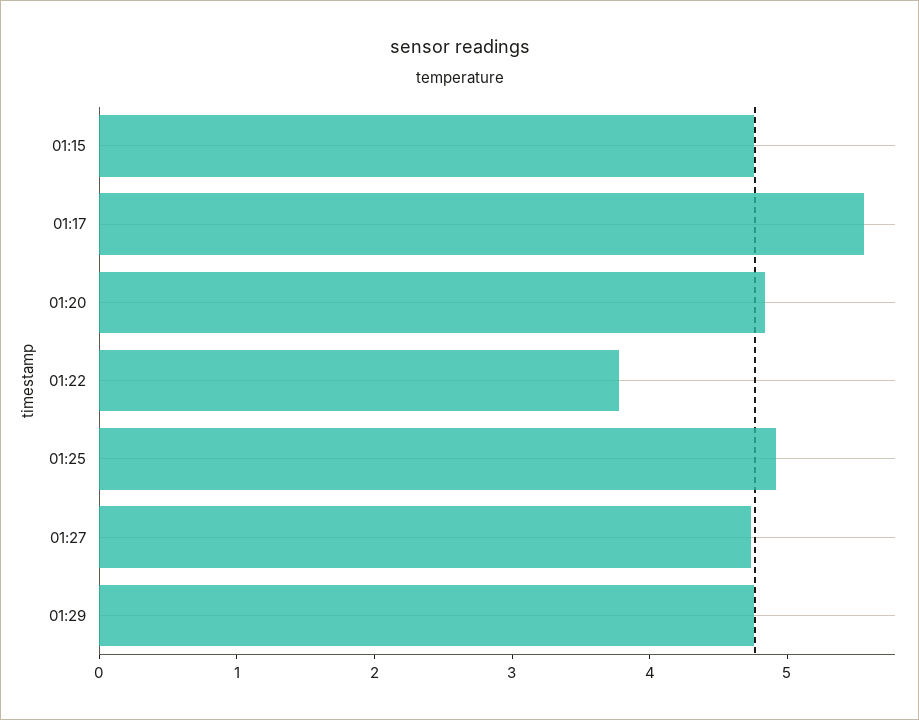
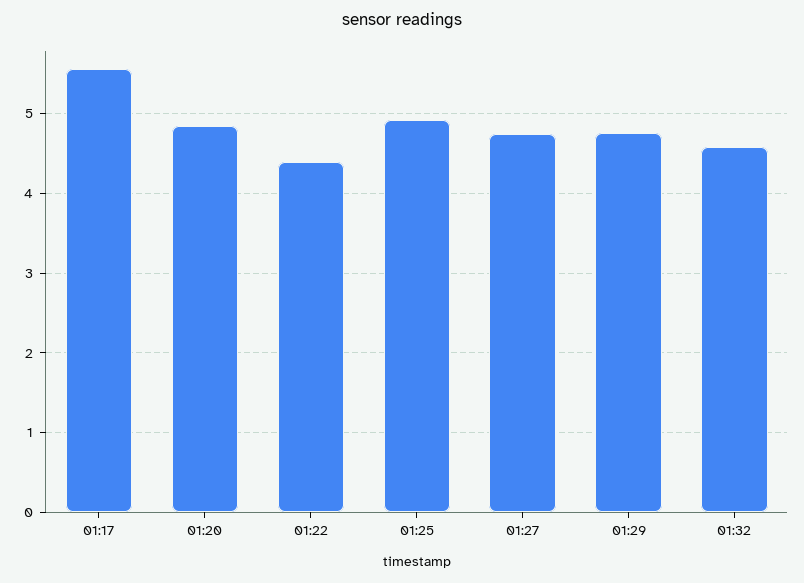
01:15: 4.8 -> none
01:22: 3.8 -> 4.4
01:32: none -> 4.6

